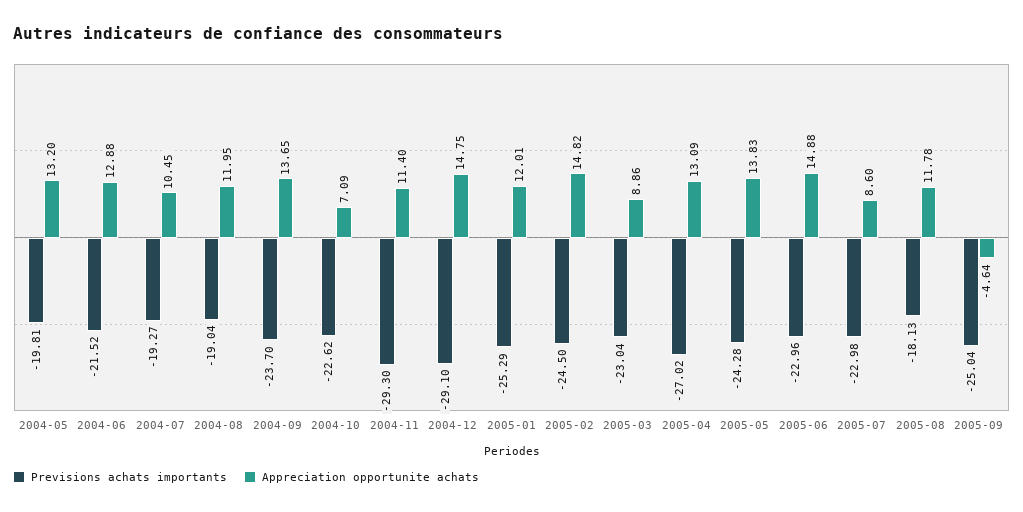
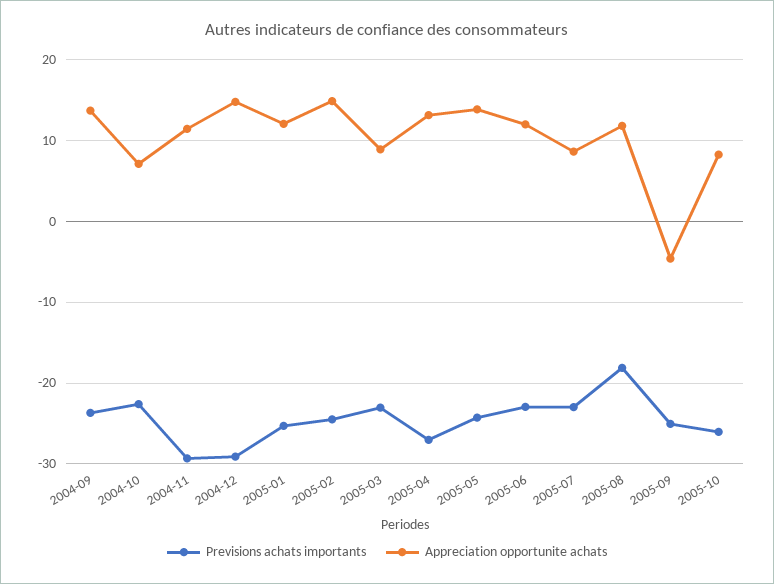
Previsions achats importants, 2004-05: -19.81 -> none
Appreciation opportunite achats, 2004-05: 13.2 -> none
Previsions achats importants, 2004-06: -21.52 -> none
Appreciation opportunite achats, 2004-06: 12.88 -> none
Previsions achats importants, 2004-07: -19.27 -> none
Appreciation opportunite achats, 2004-07: 10.45 -> none
Previsions achats importants, 2004-08: -19.04 -> none
Appreciation opportunite achats, 2004-08: 11.95 -> none
Appreciation opportunite achats, 2005-06: 14.88 -> 12
Previsions achats importants, 2005-10: none -> -26
Appreciation opportunite achats, 2005-10: none -> 8

